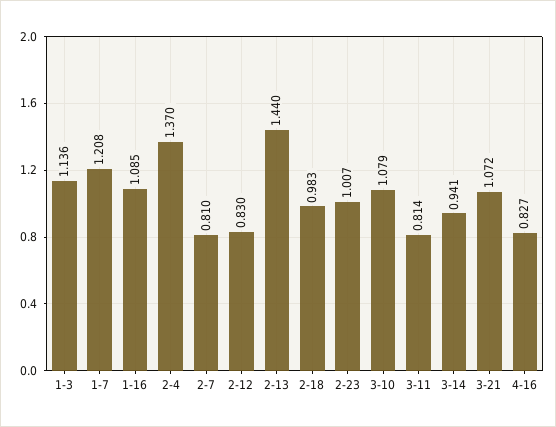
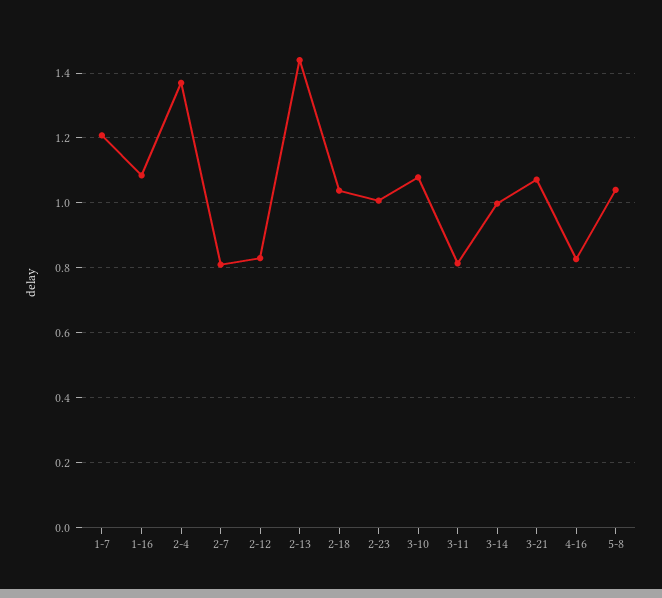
1-3: 1.136 -> none
2-18: 0.983 -> 1.04
3-14: 0.941 -> 1
5-8: none -> 1.04

